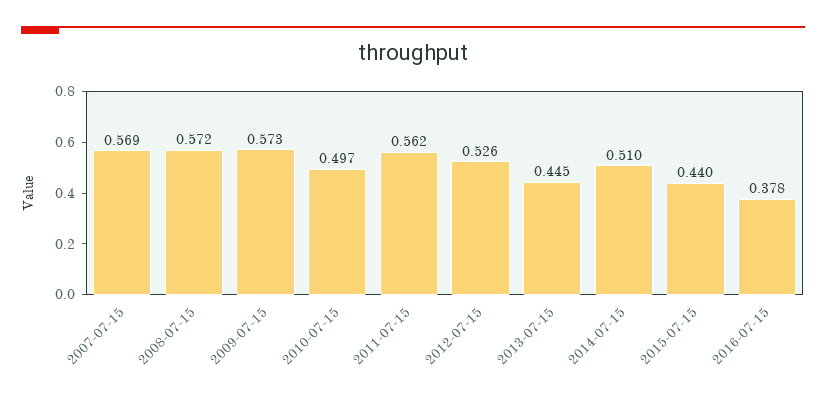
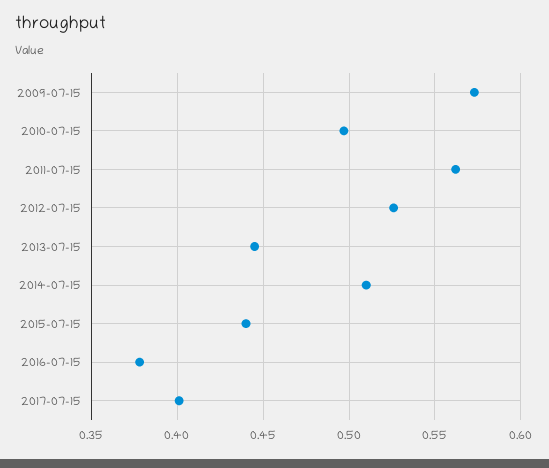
2007-07-15: 0.569 -> none
2008-07-15: 0.572 -> none
2017-07-15: none -> 0.4

